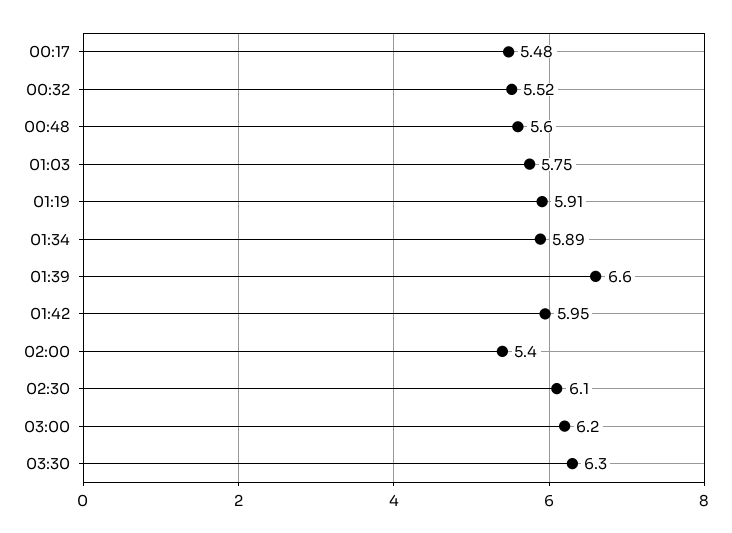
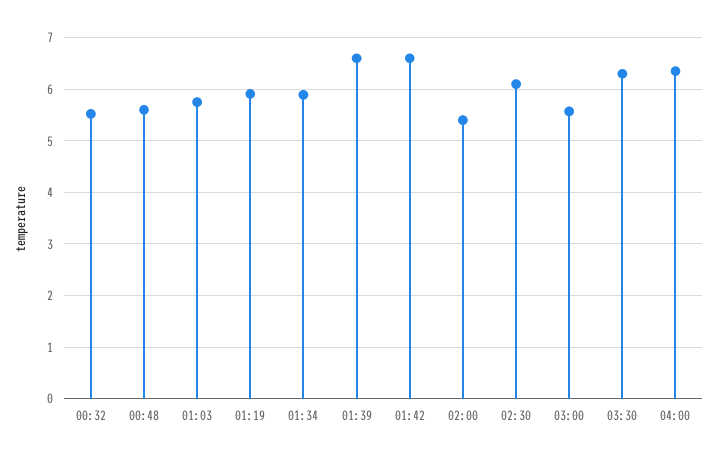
00:17: 5.48 -> none
01:42: 5.95 -> 6.6
03:00: 6.2 -> 5.6
04:00: none -> 6.4

